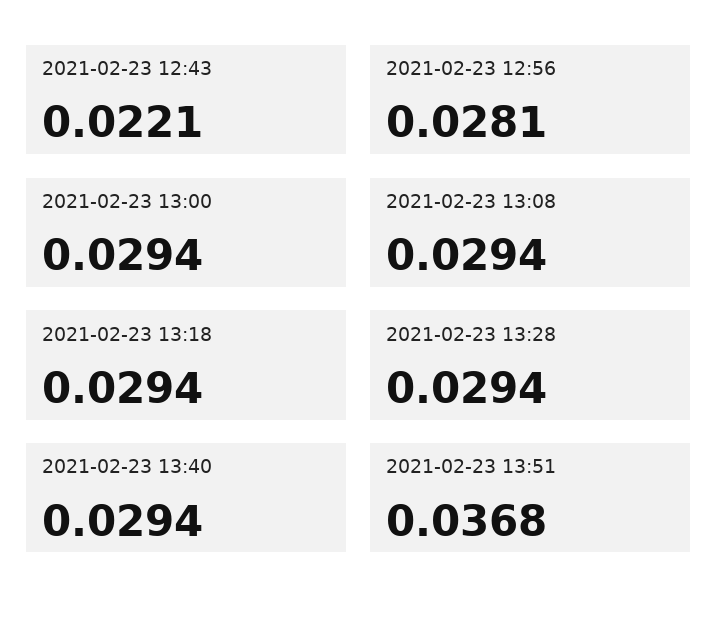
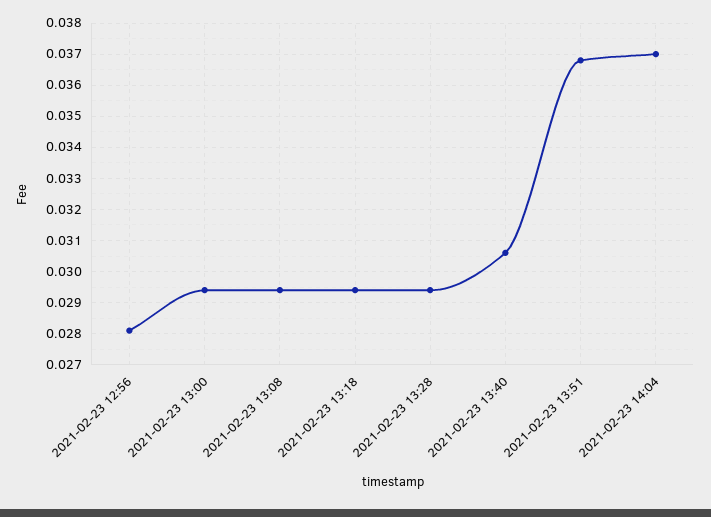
2021-02-23 12:43: 0.0221 -> none
2021-02-23 13:40: 0.0294 -> 0.0305
2021-02-23 14:04: none -> 0.037

